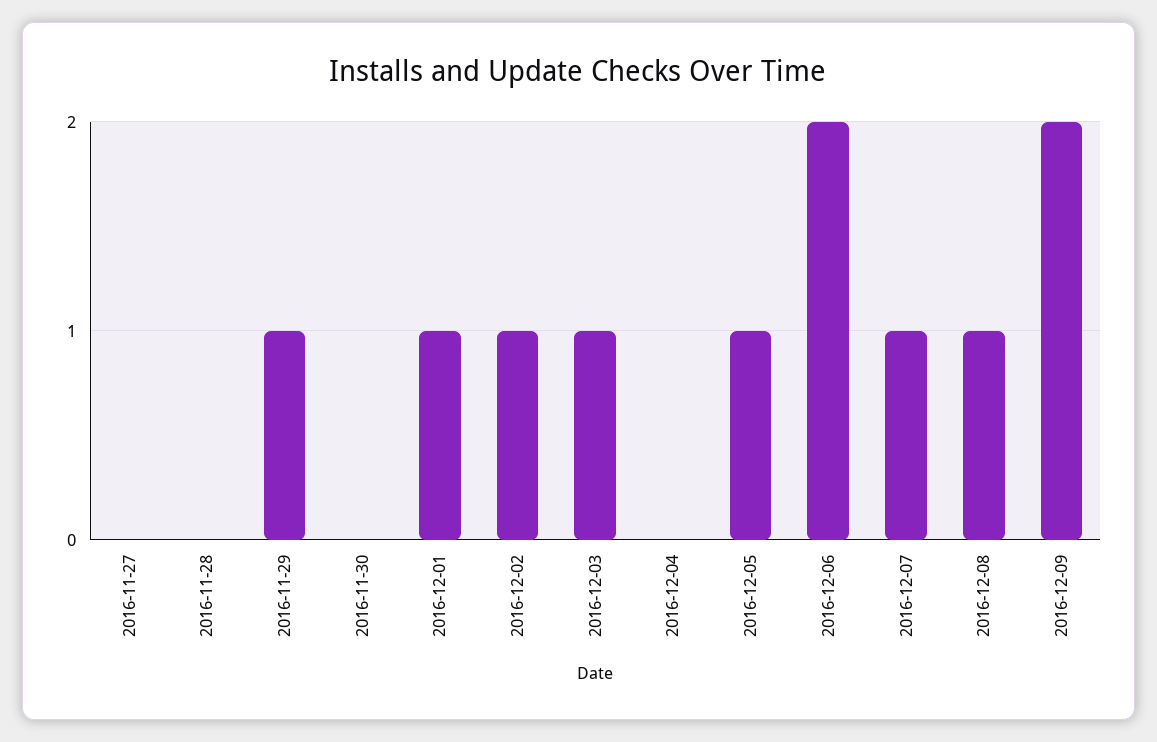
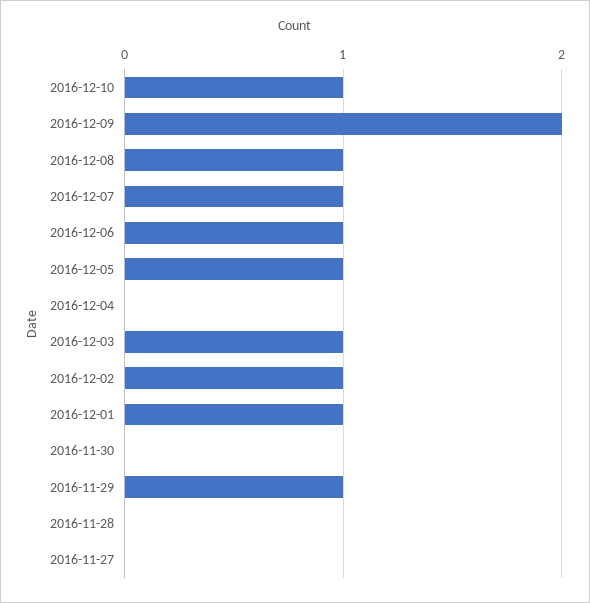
2016-12-06: 2 -> 1
2016-12-10: none -> 1

